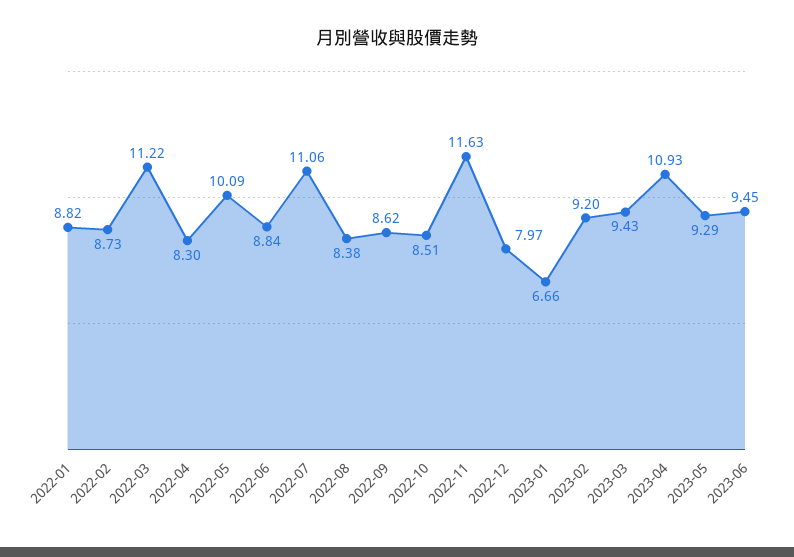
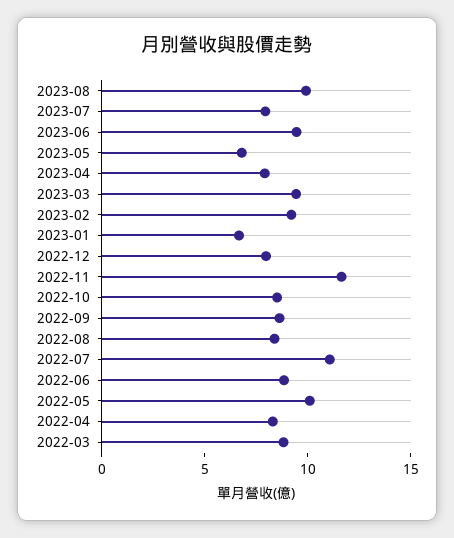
2022-01: 8.82 -> none
2022-02: 8.73 -> none
2022-03: 11.22 -> 9
2023-04: 10.93 -> 8
2023-05: 9.29 -> 7
2023-08: none -> 10
2023-07: none -> 8

